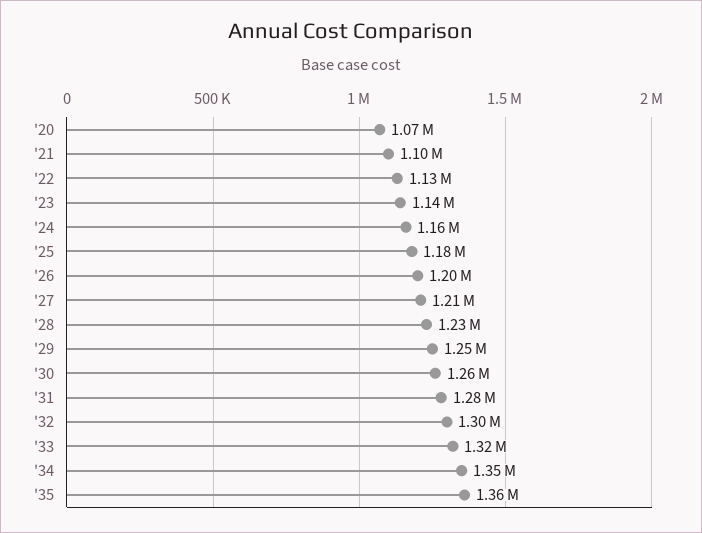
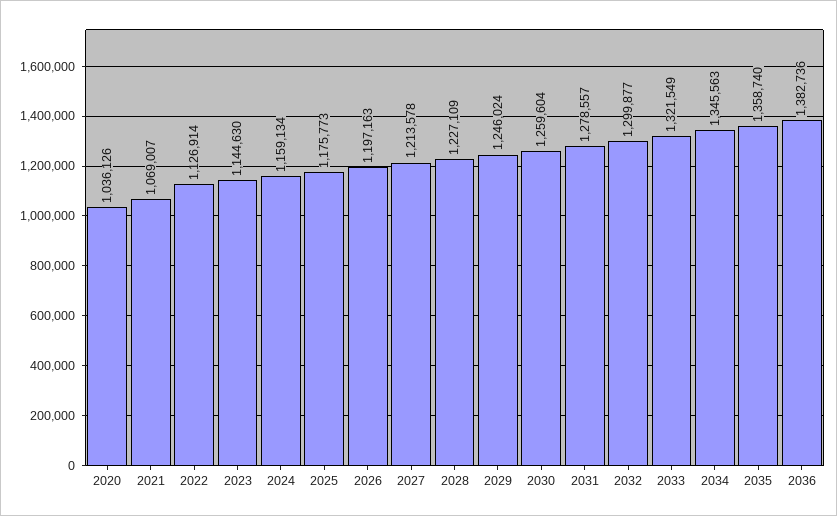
'20: 1070000 -> 1036126
'21: 1100000 -> 1069007
2036: none -> 1382736

